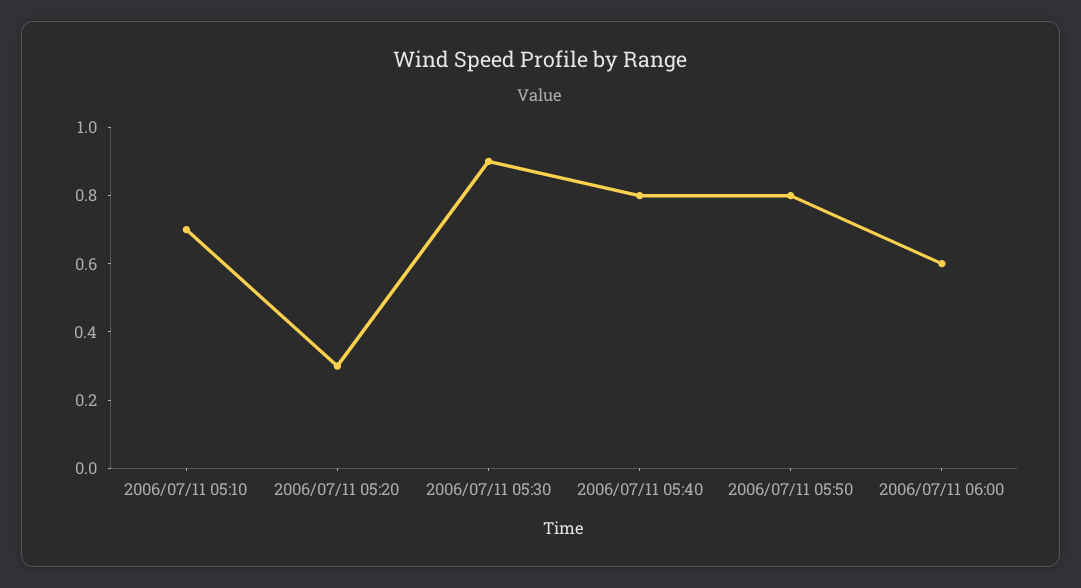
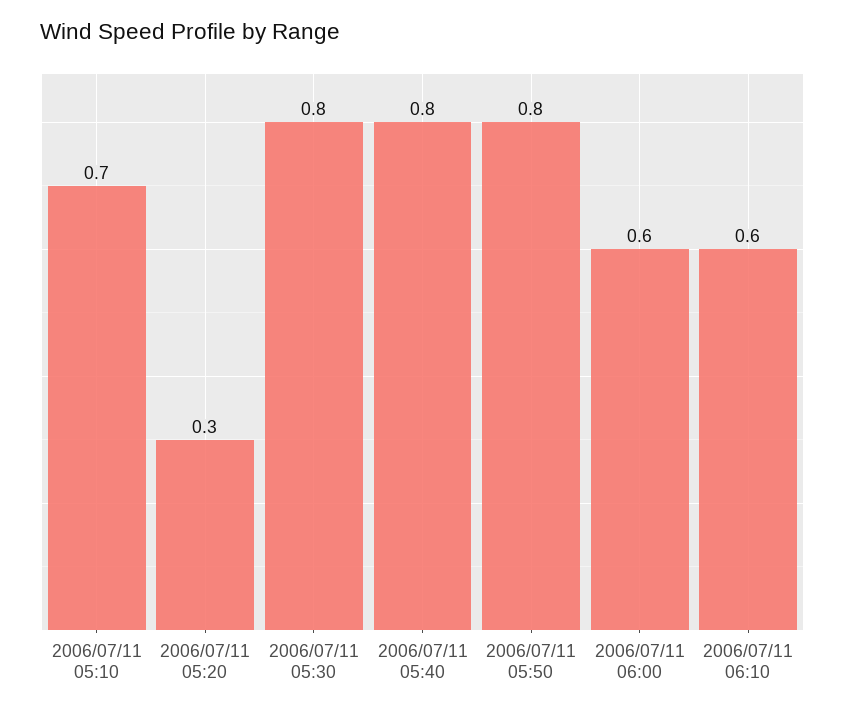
2006/07/11 05:30: 0.9 -> 0.8
2006/07/11 06:10: none -> 0.6

